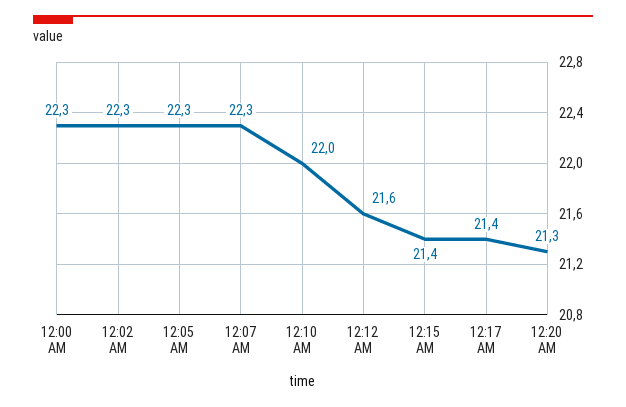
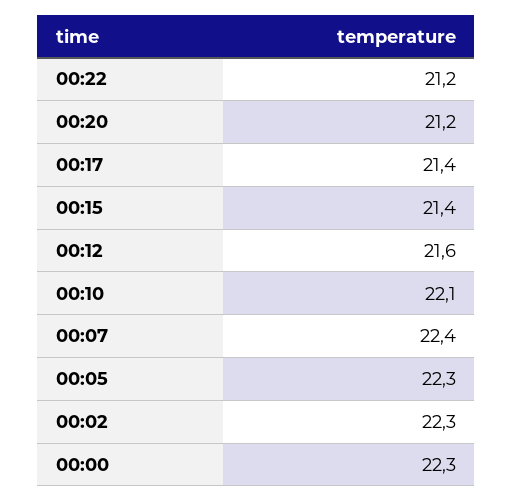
12:07 AM: 22.3 -> 22.4
12:10 AM: 22 -> 22.1
12:20 AM: 21.3 -> 21.2
00:22: none -> 21.2

